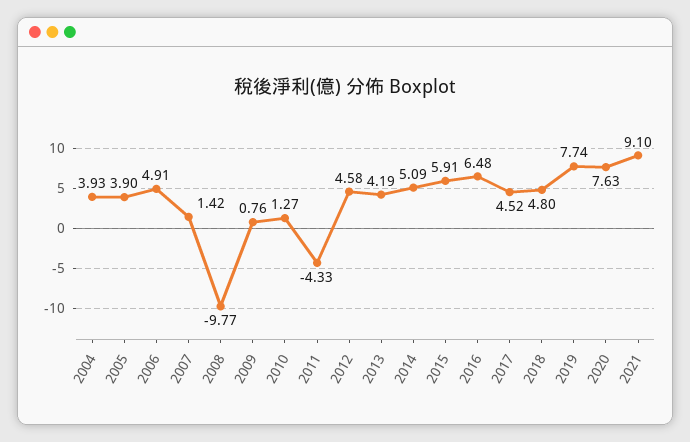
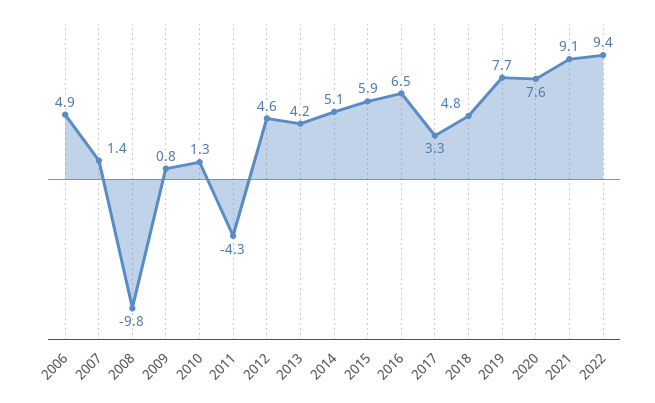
2004: 3.93 -> none
2005: 3.9 -> none
2017: 4.52 -> 3.3
2022: none -> 9.4

